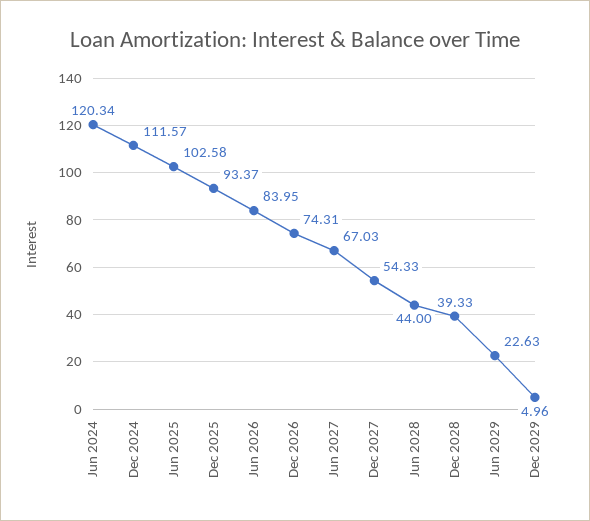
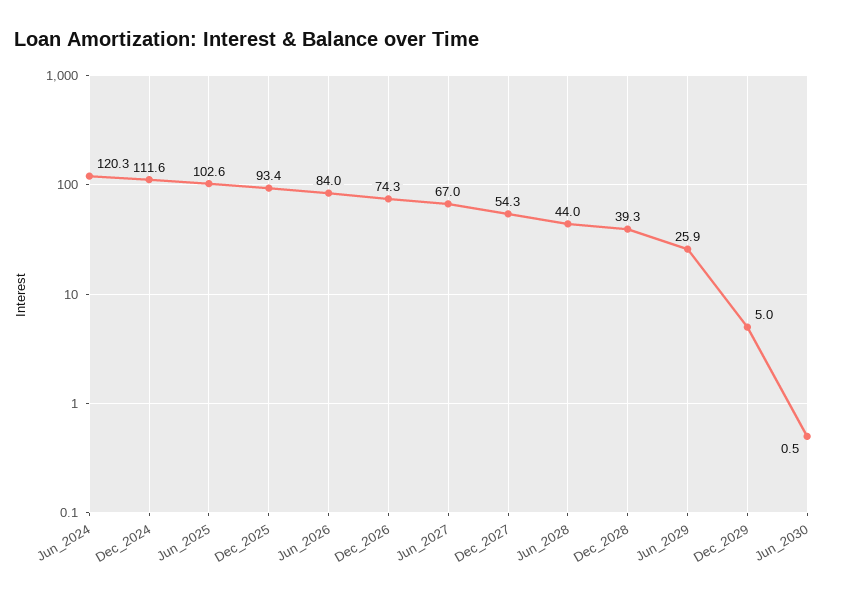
Jun 2029: 22.63 -> 25.9
Jun_2030: none -> 0.5

